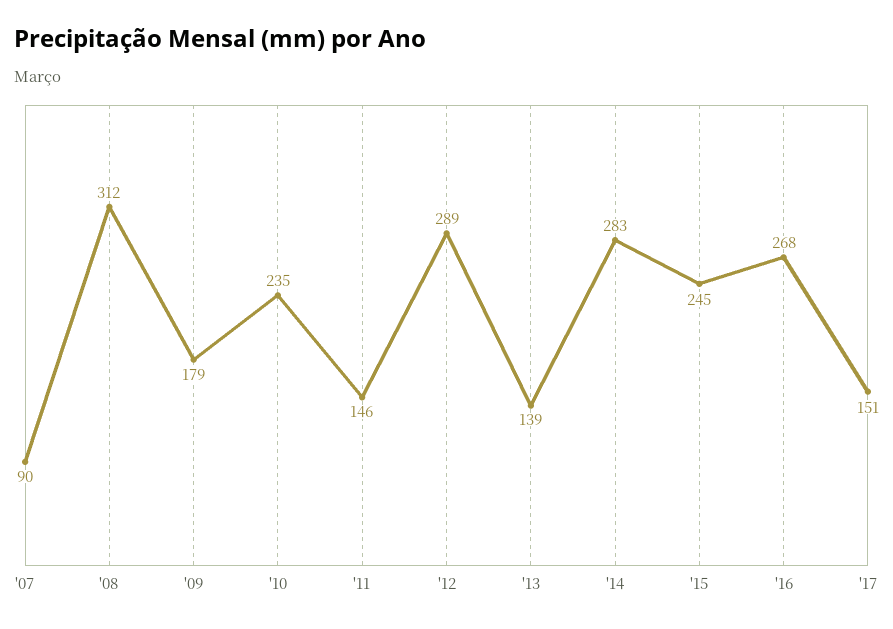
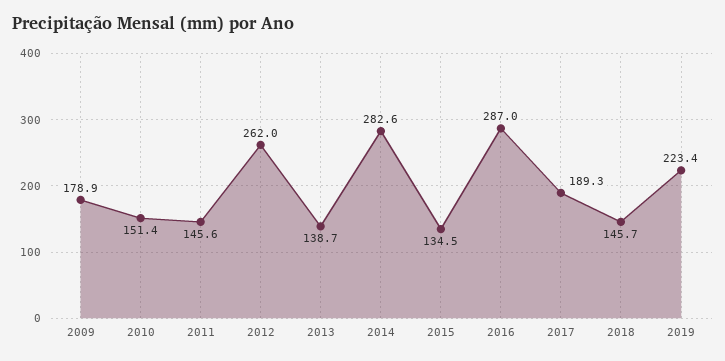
'07: 90 -> none
'08: 312 -> none
'10: 235 -> 151.4
'12: 289 -> 262
'15: 245 -> 134.5
'16: 268 -> 287
'17: 151 -> 189.3
2018: none -> 145.7
2019: none -> 223.4

